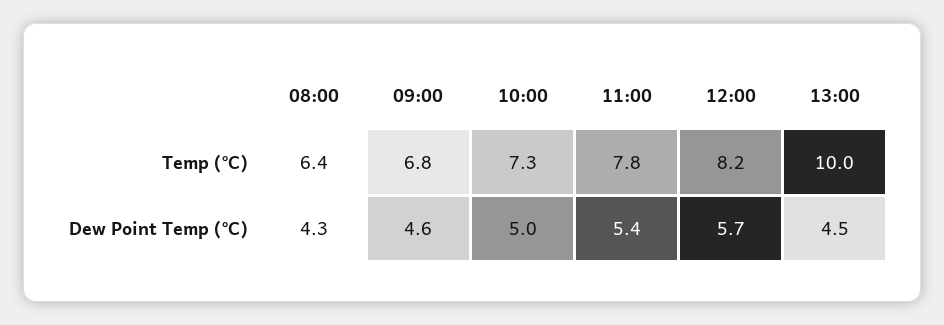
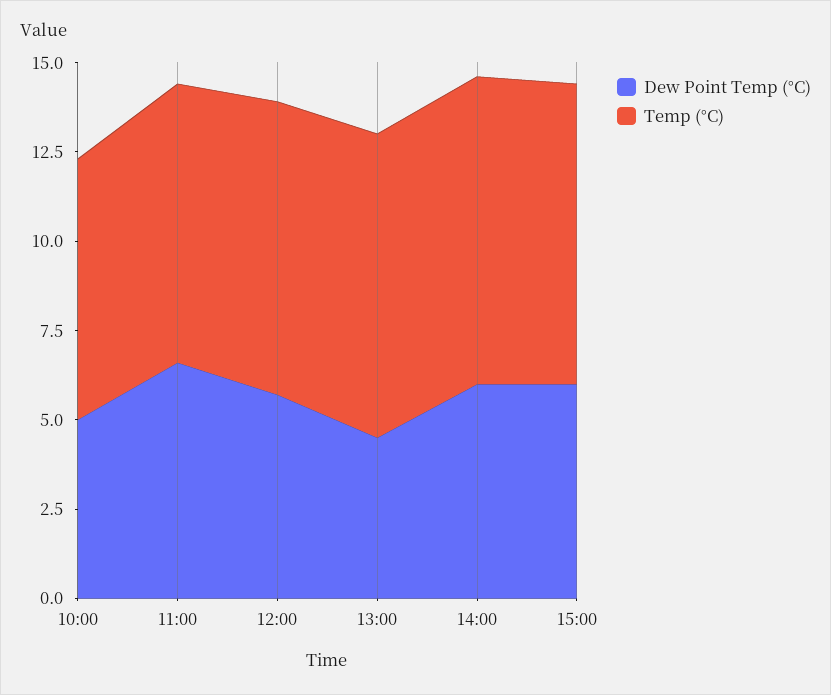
Temp (°C), 08:00: 6.4 -> none
Temp (°C), 09:00: 6.8 -> none
Temp (°C), 13:00: 10 -> 8.5
Dew Point Temp (°C), 08:00: 4.3 -> none
Dew Point Temp (°C), 09:00: 4.6 -> none
Dew Point Temp (°C), 11:00: 5.4 -> 6.5
Dew Point Temp (°C), 14:00: none -> 6
Temp (°C), 14:00: none -> 8.5
Dew Point Temp (°C), 15:00: none -> 6
Temp (°C), 15:00: none -> 8.5

